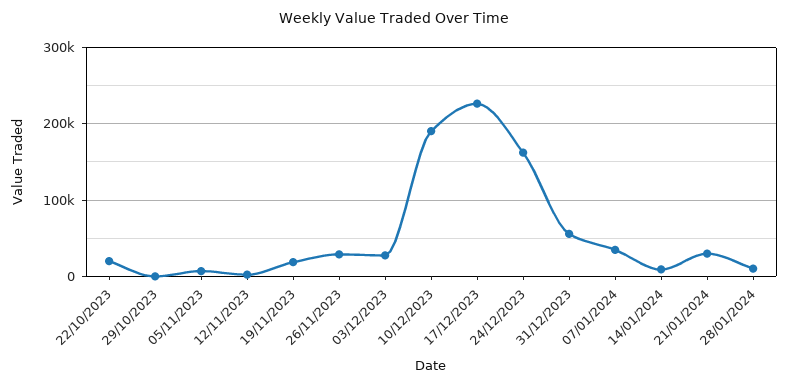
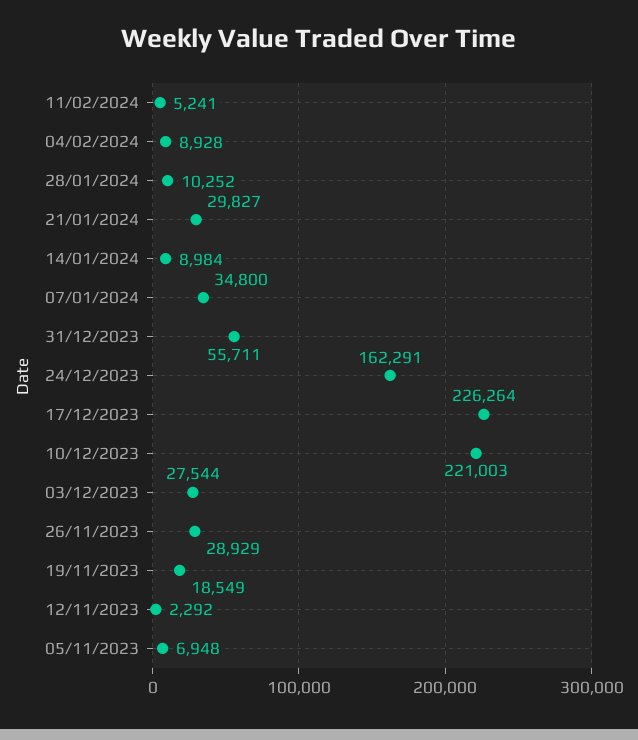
22/10/2023: 20000 -> none
29/10/2023: 0 -> none
10/12/2023: 190000 -> 221003
11/02/2024: none -> 5241
04/02/2024: none -> 8928

